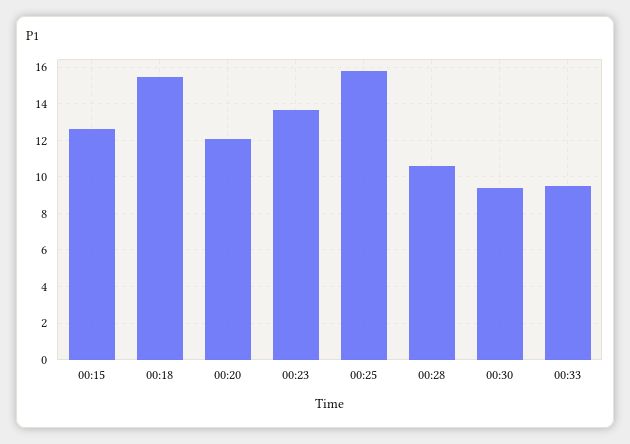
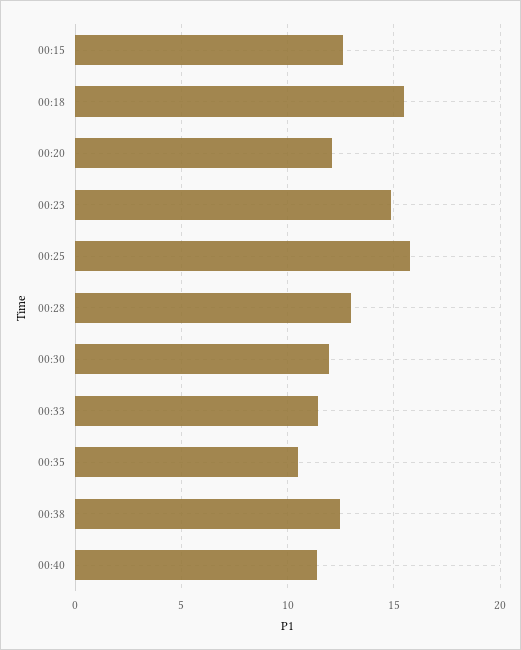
00:23: 13.5 -> 15
00:28: 10.5 -> 13
00:30: 9.5 -> 12
00:33: 9.5 -> 11.5
00:35: none -> 10.5
00:38: none -> 12.5
00:40: none -> 11.5

